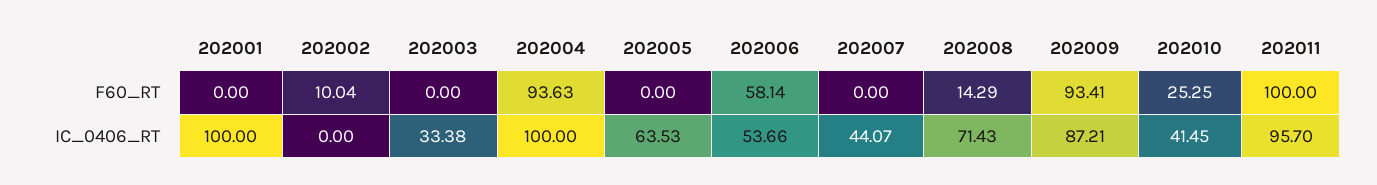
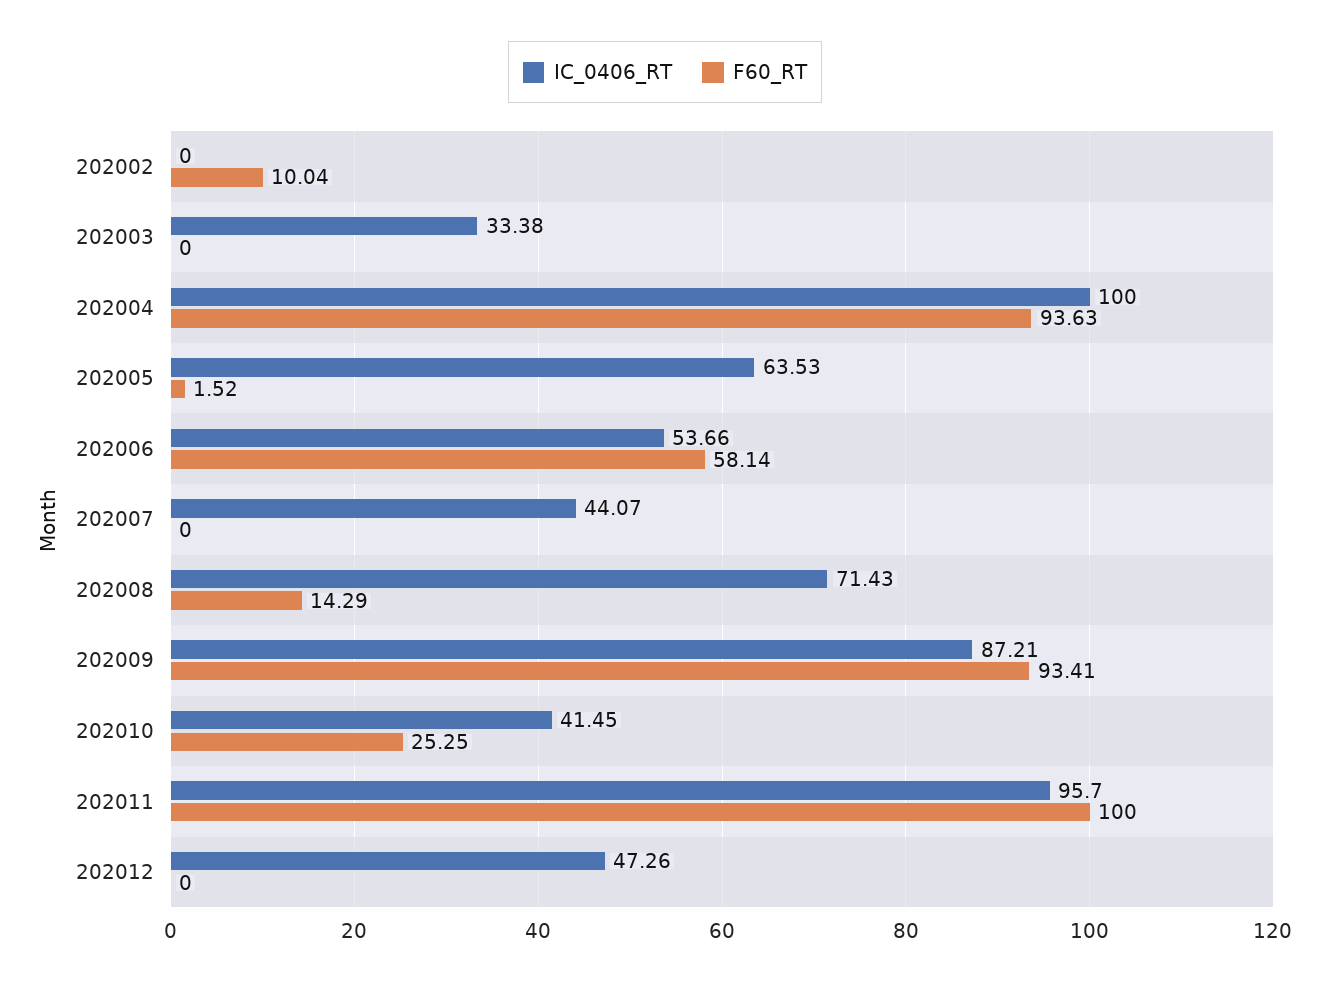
F60_RT, 202001: 0 -> none
F60_RT, 202005: 0 -> 1.52
IC_0406_RT, 202001: 100 -> none
IC_0406_RT, 202012: none -> 47.26
F60_RT, 202012: none -> 0

